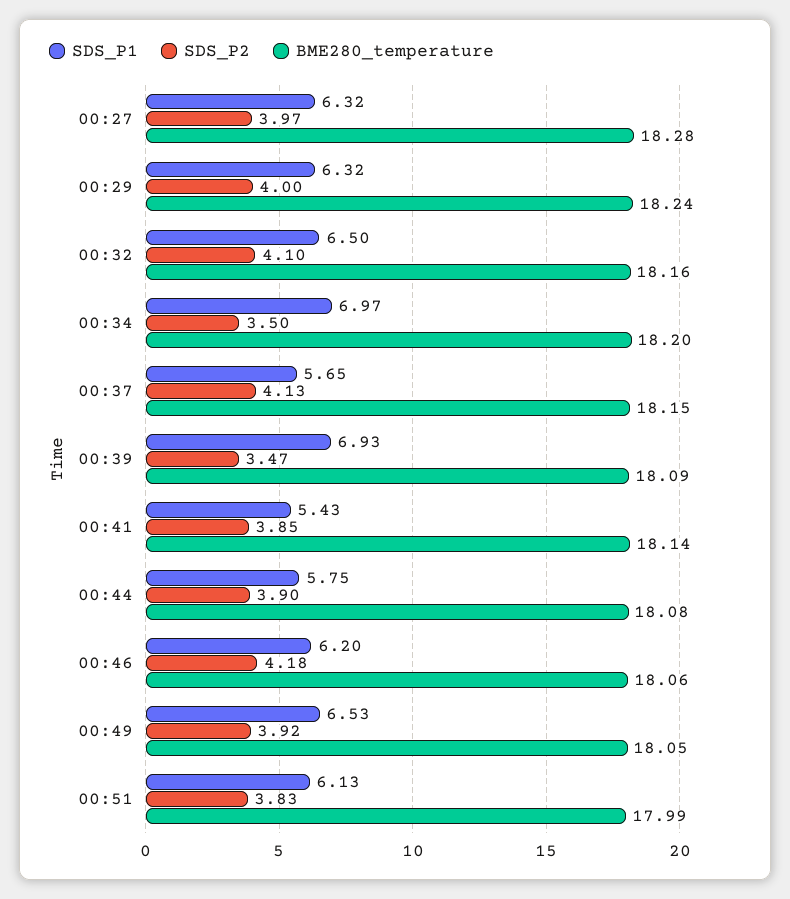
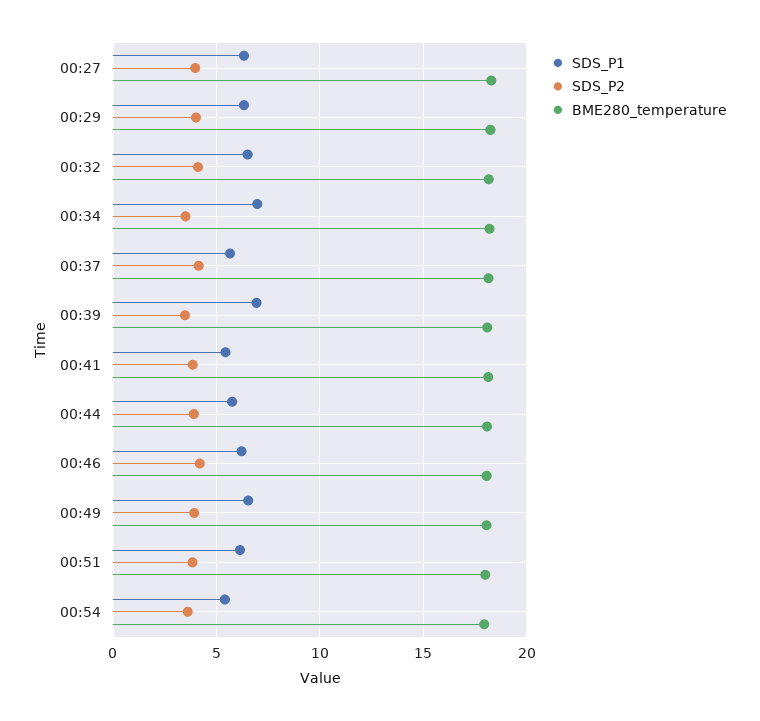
SDS_P1, 00:54: none -> 5.5
SDS_P2, 00:54: none -> 3.5
BME280_temperature, 00:54: none -> 18

